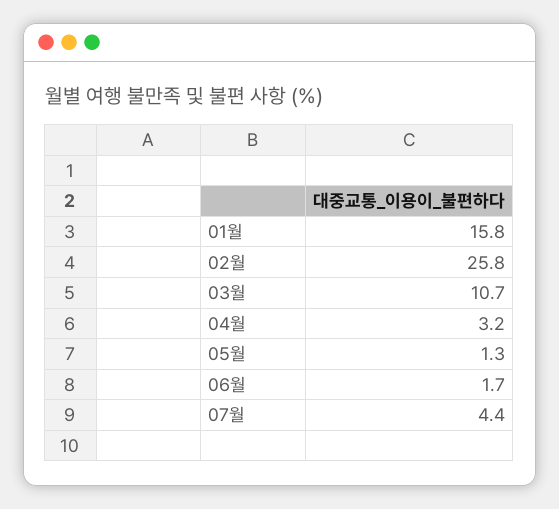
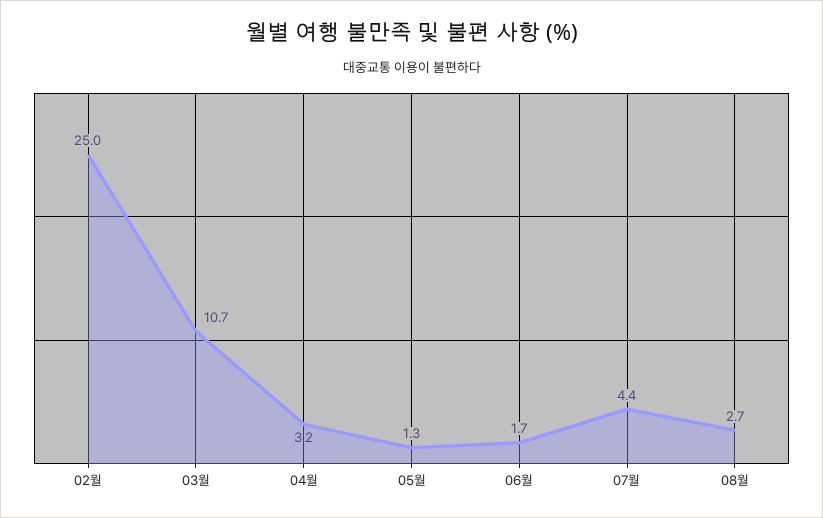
01월: 15.8 -> none
02월: 25.8 -> 25
08월: none -> 2.7

